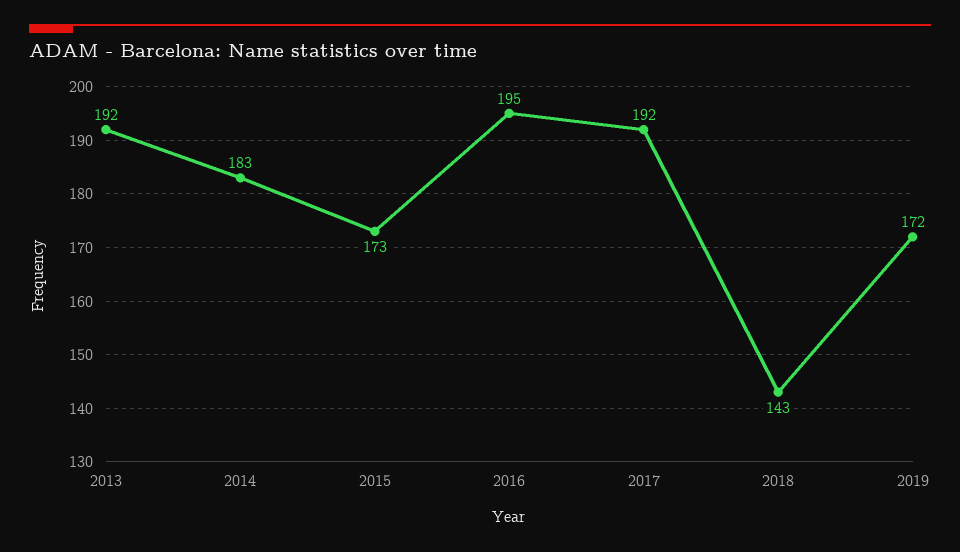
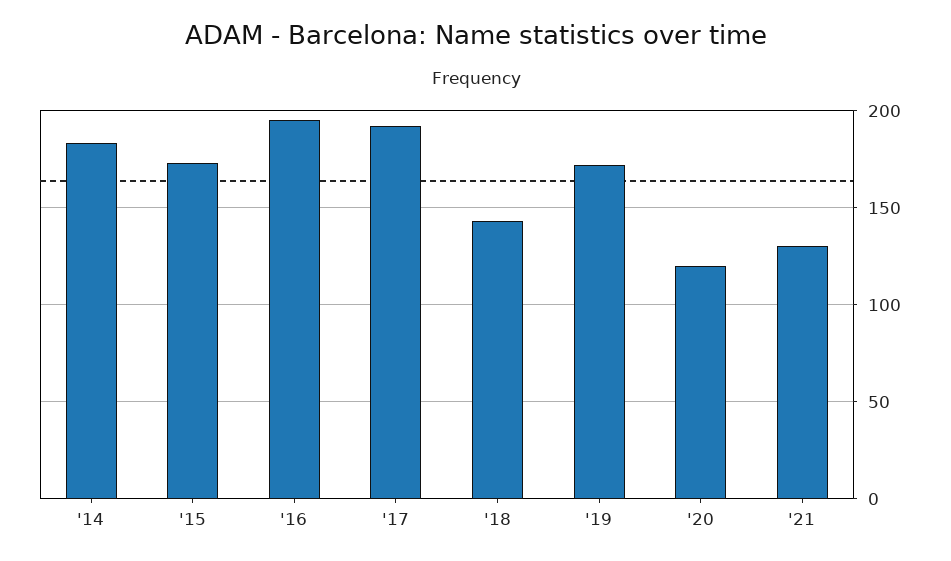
2013: 192 -> none
'20: none -> 120
'21: none -> 130

